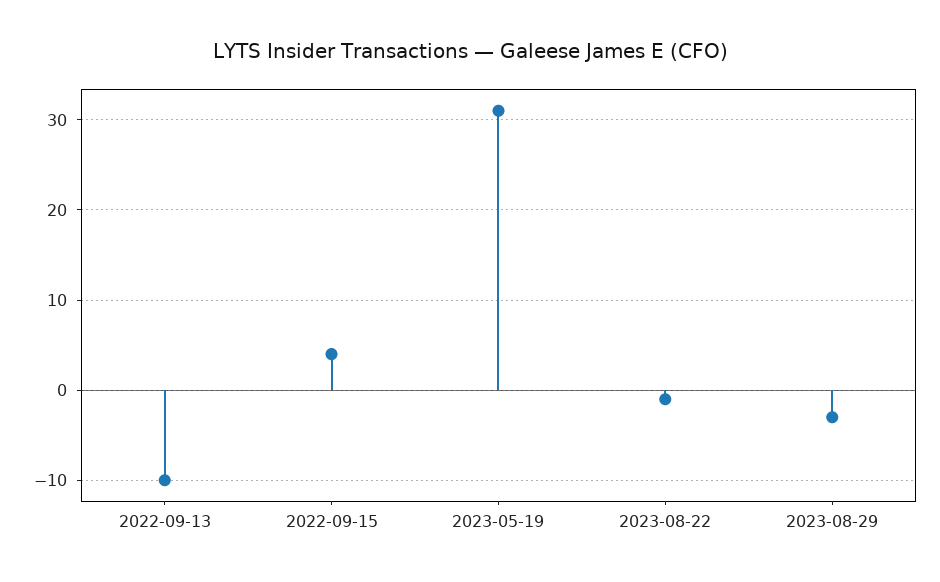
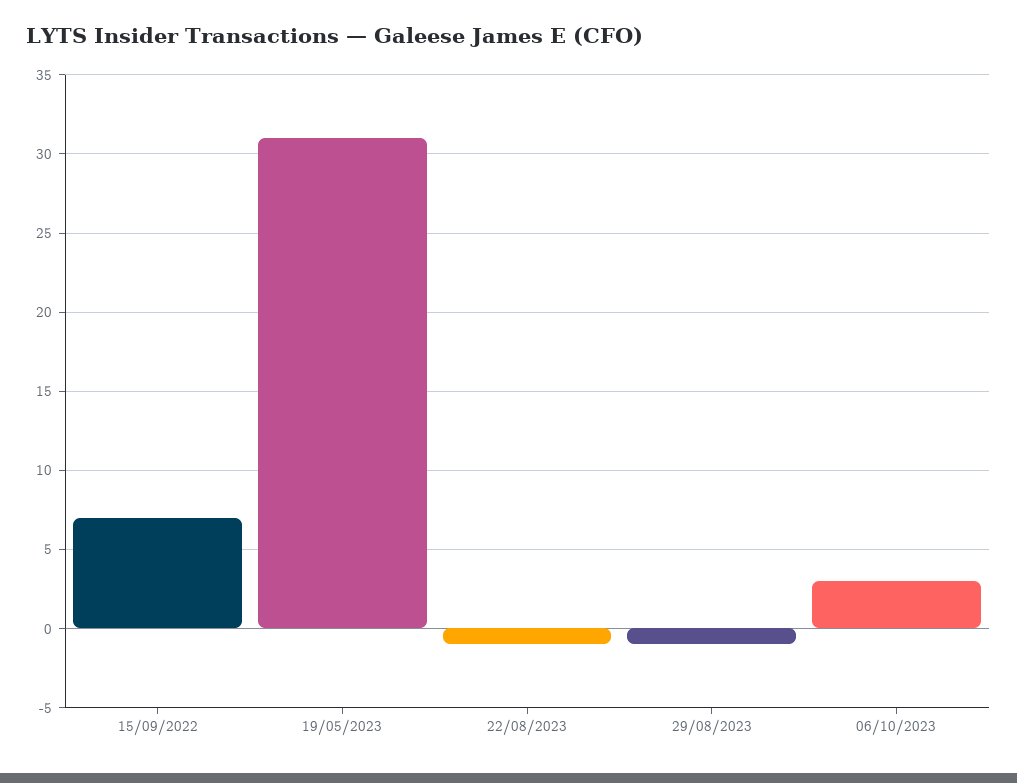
2022-09-13: -10 -> none
2022-09-15: 4 -> 7
2023-08-29: -3 -> -1
06/10/2023: none -> 3

